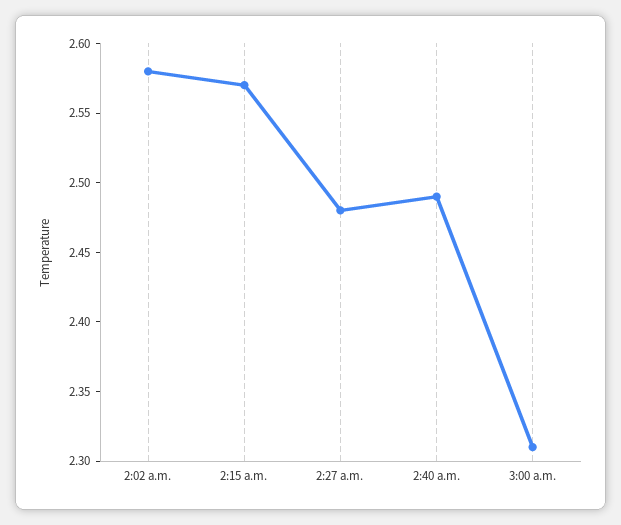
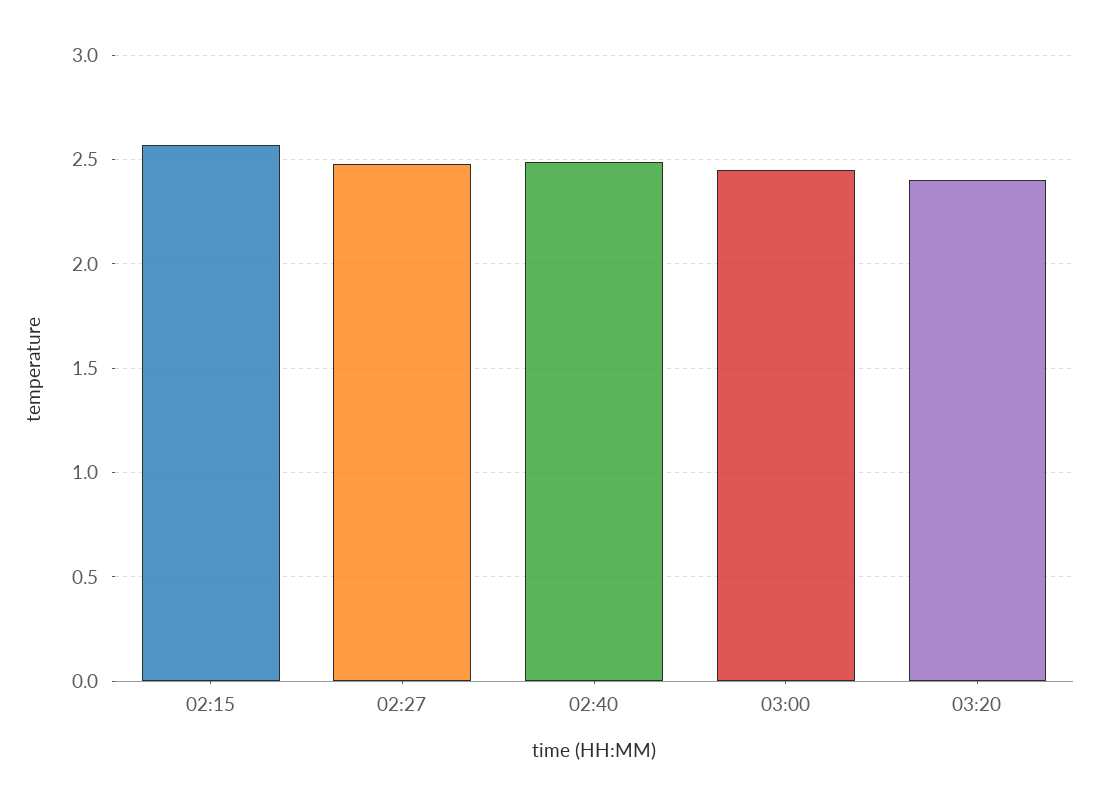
2:02 a.m.: 2.58 -> none
3:00 a.m.: 2.31 -> 2.45
03:20: none -> 2.4

